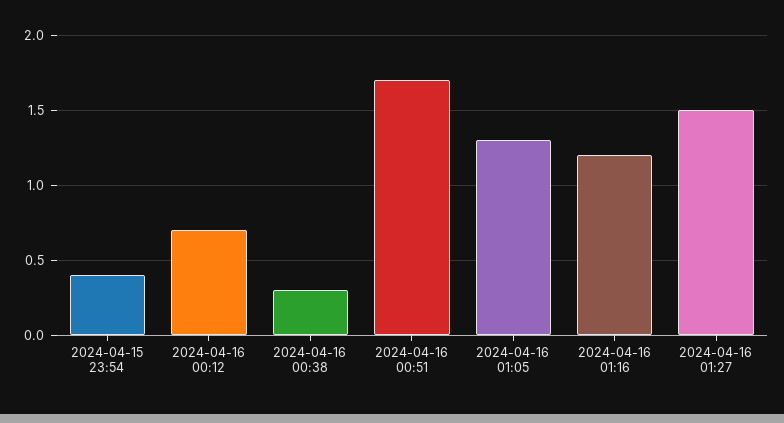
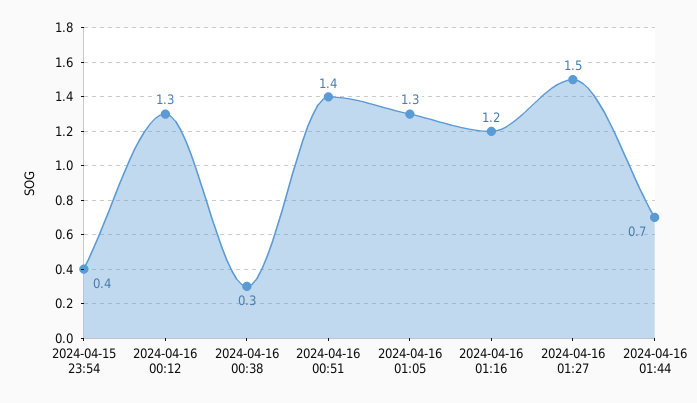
2024-04-16 00:12: 0.7 -> 1.3
2024-04-16 00:51: 1.7 -> 1.4
2024-04-16 01:44: none -> 0.7

